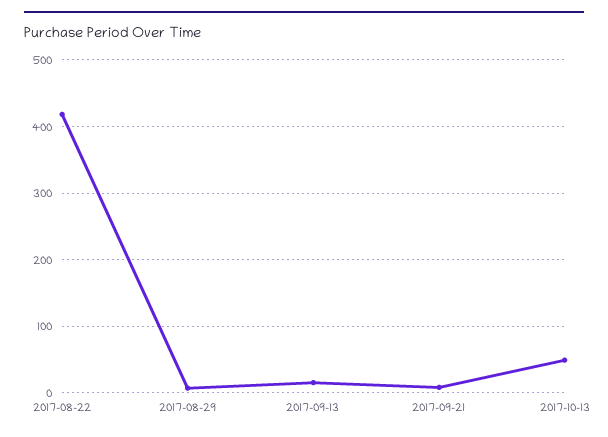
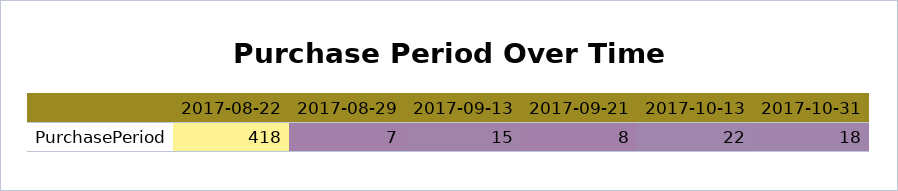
2017-10-13: 50 -> 22
2017-10-31: none -> 18

